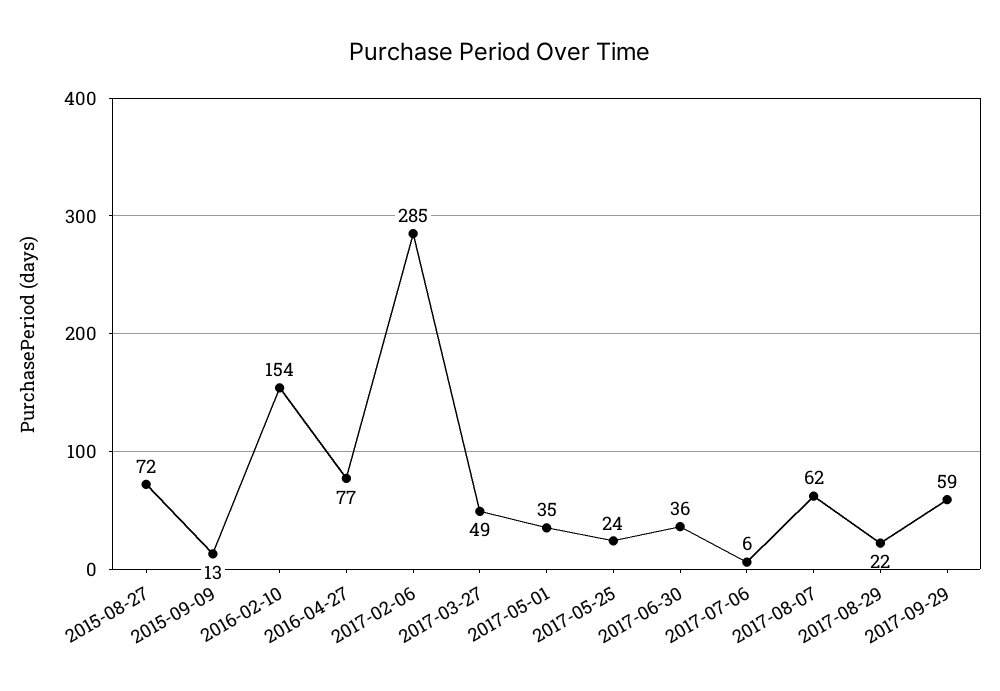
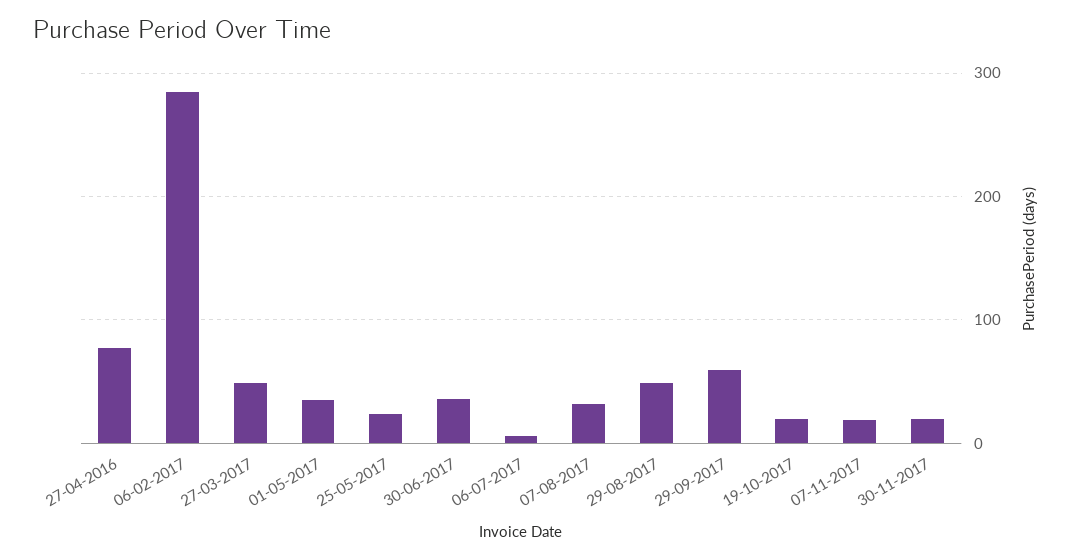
2015-08-27: 72 -> none
2015-09-09: 13 -> none
2016-02-10: 154 -> none
2017-08-07: 62 -> 30
2017-08-29: 22 -> 50
19-10-2017: none -> 20
07-11-2017: none -> 20
30-11-2017: none -> 20

